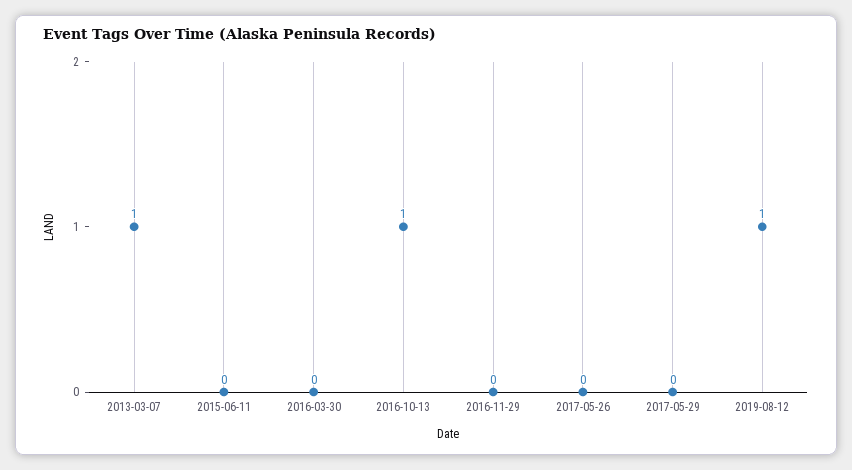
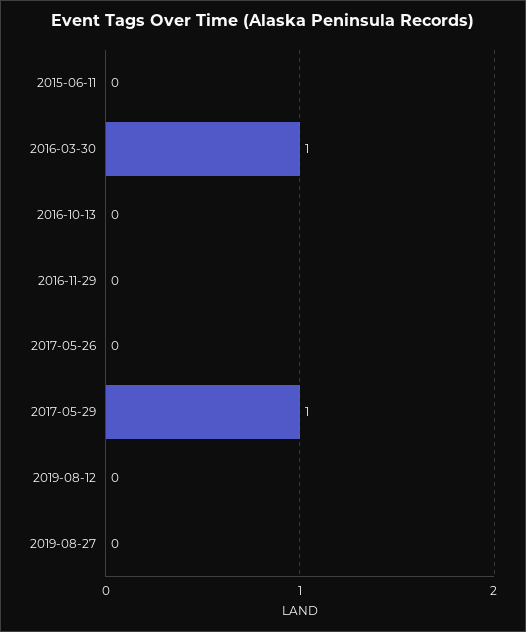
2013-03-07: 1 -> none
2016-03-30: 0 -> 1
2016-10-13: 1 -> 0
2017-05-29: 0 -> 1
2019-08-12: 1 -> 0
2019-08-27: none -> 0

